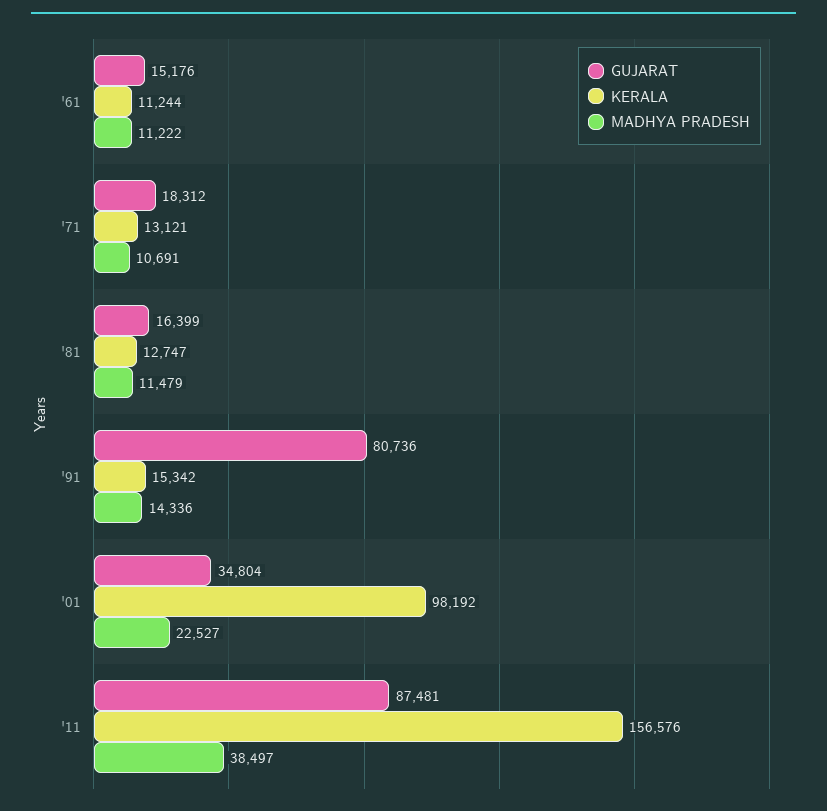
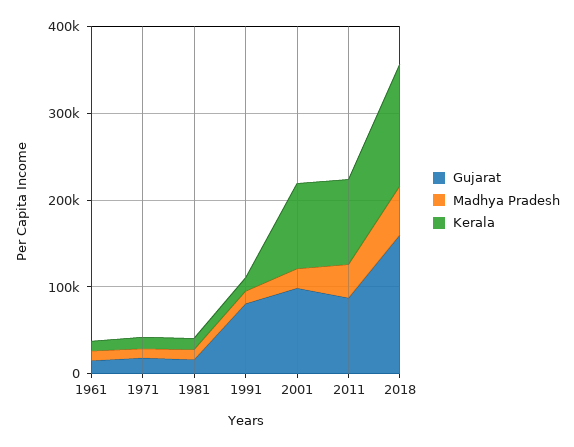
GUJARAT, '01: 34804 -> 100000
KERALA, '11: 156576 -> 100000
GUJARAT, 2018: none -> 160000
MADHYA PRADESH, 2018: none -> 60000
KERALA, 2018: none -> 140000

